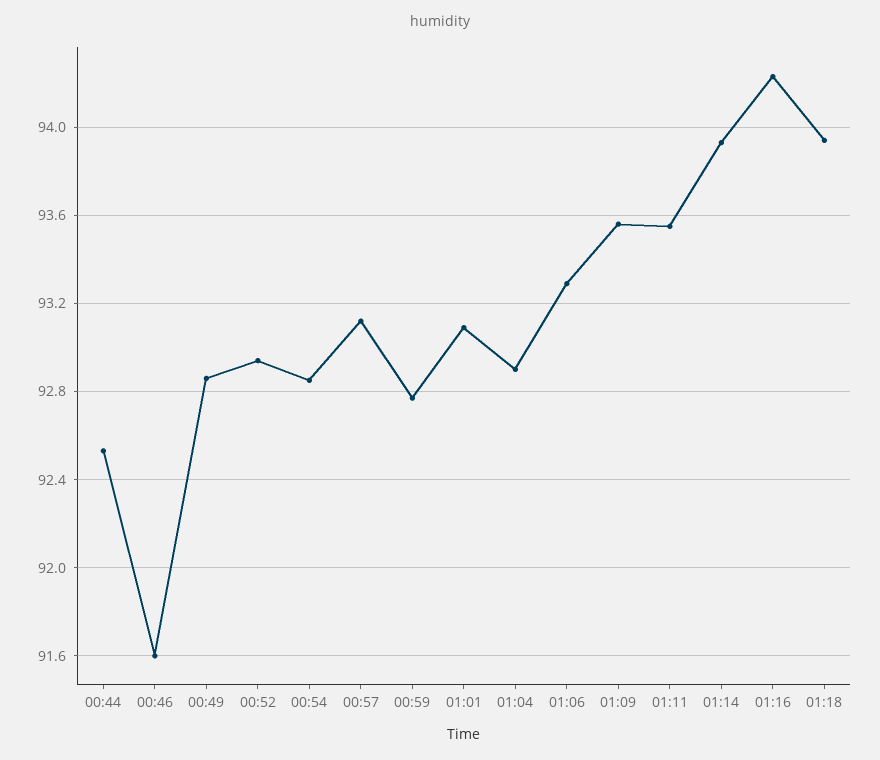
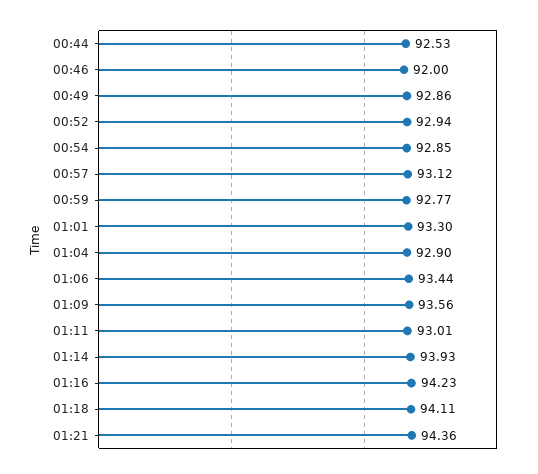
00:46: 91.6 -> 92
01:01: 93.1 -> 93.3
01:06: 93.3 -> 93.44
01:11: 93.55 -> 93.01
01:18: 93.95 -> 94.11
01:21: none -> 94.36

